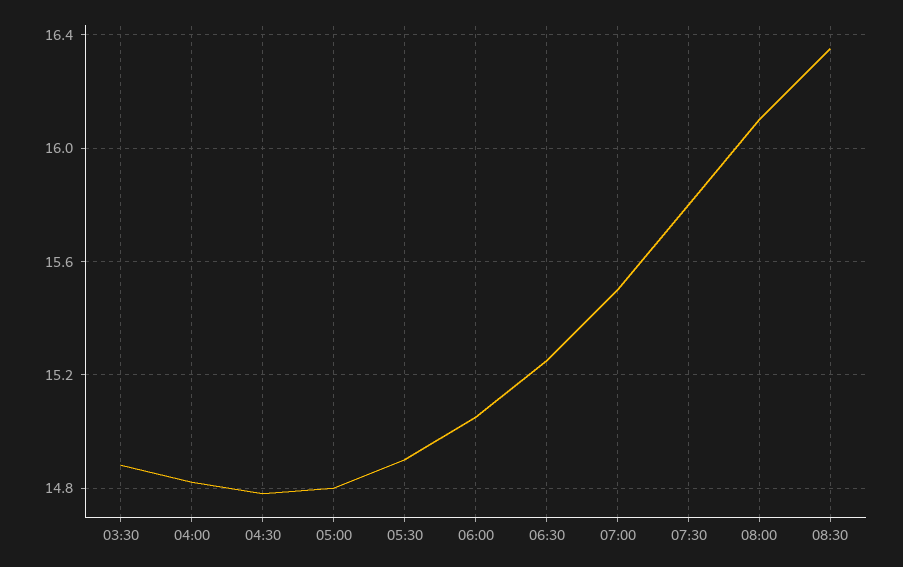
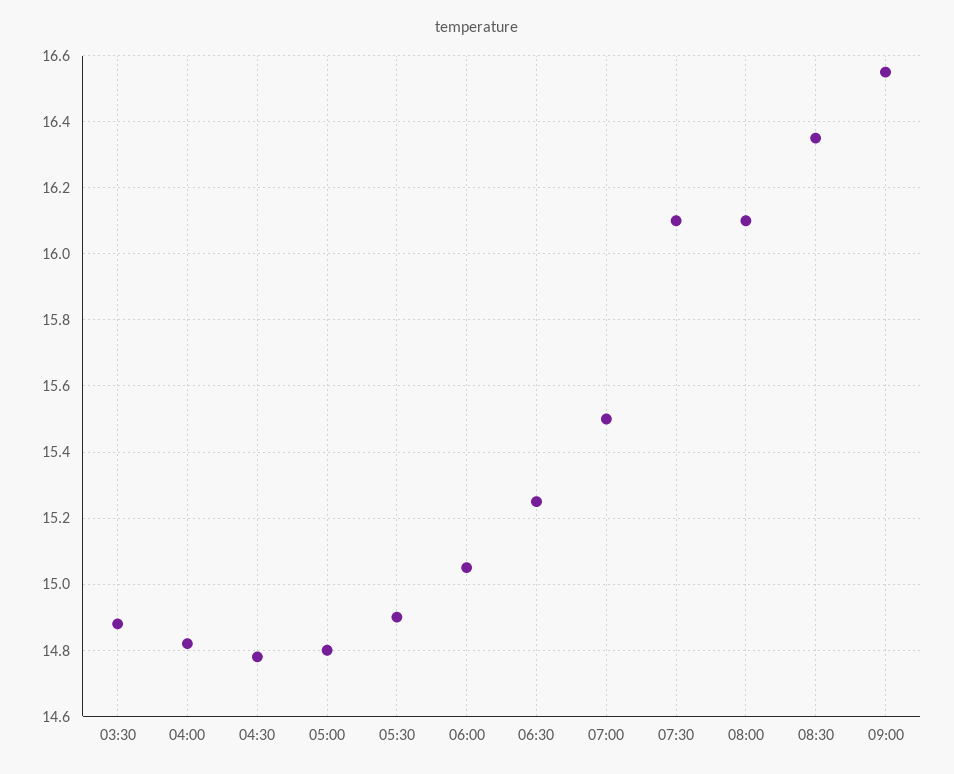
07:30: 15.8 -> 16.1
09:00: none -> 16.55

